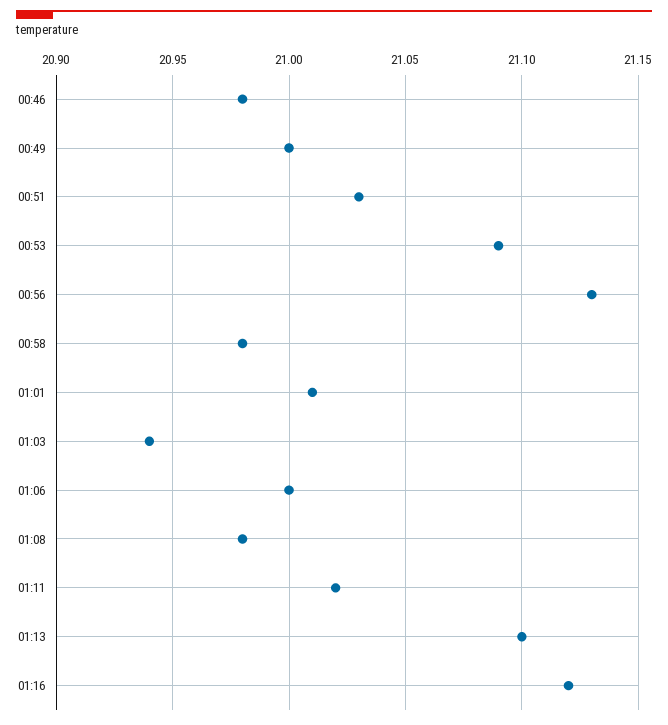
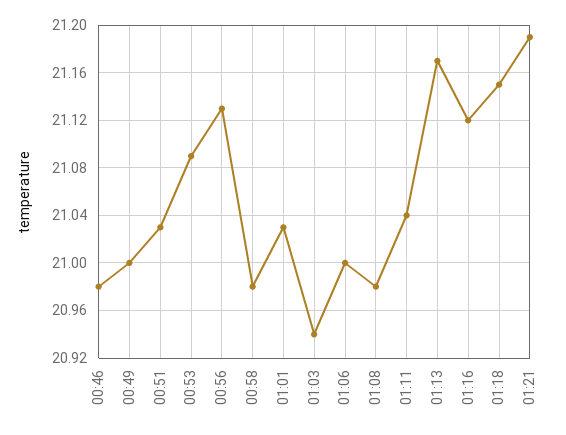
01:01: 21.01 -> 21.03
01:11: 21.02 -> 21.04
01:13: 21.1 -> 21.17
01:18: none -> 21.15
01:21: none -> 21.19

